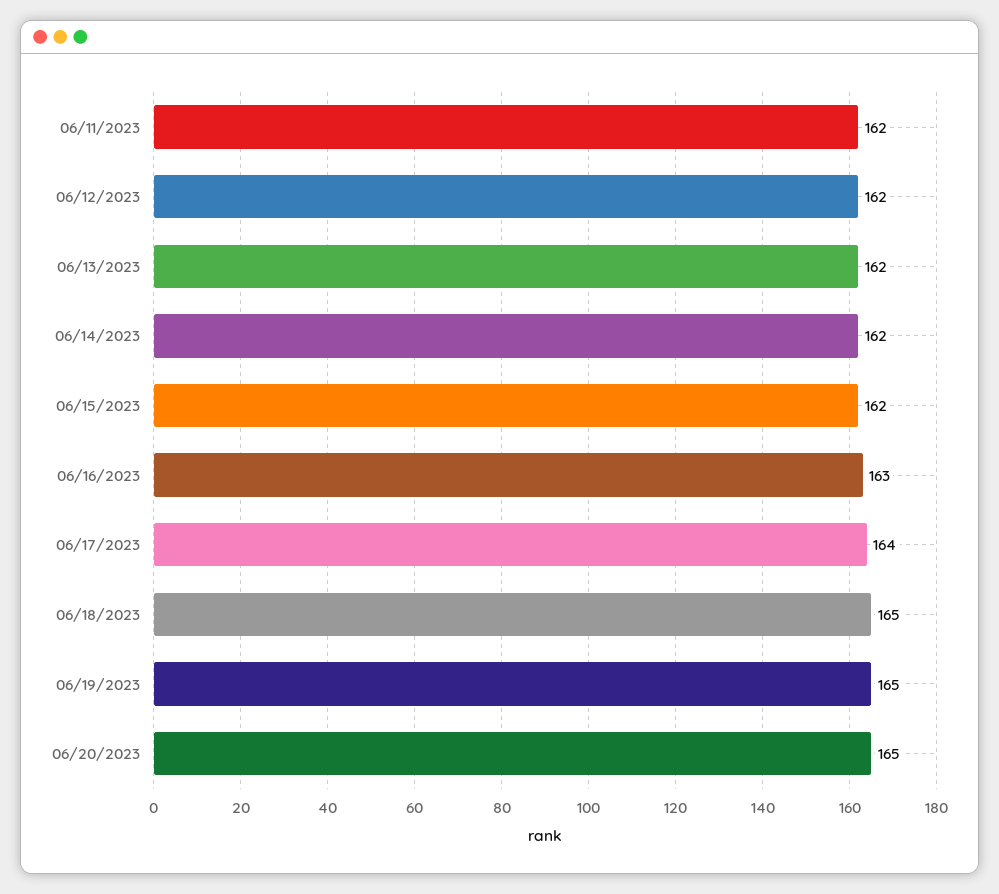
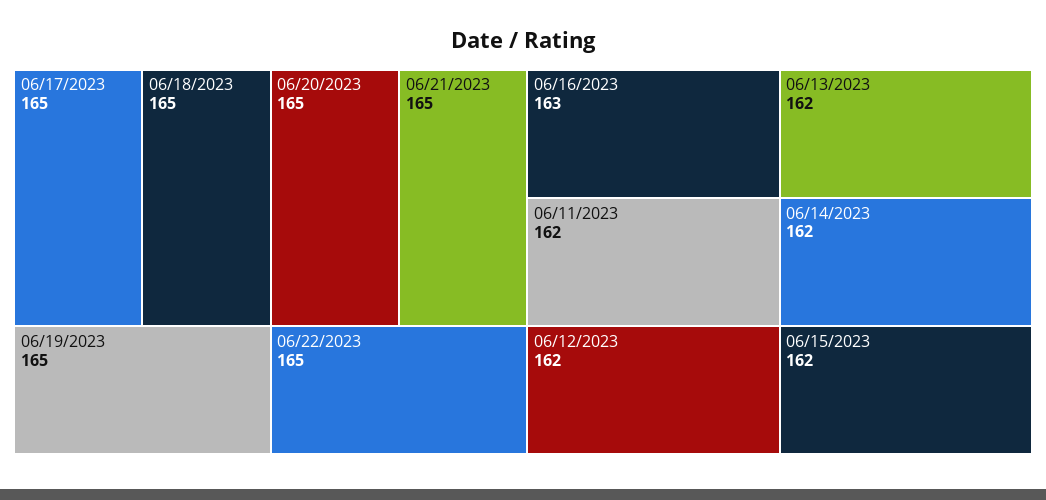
06/17/2023: 164 -> 165
06/21/2023: none -> 165
06/22/2023: none -> 165

